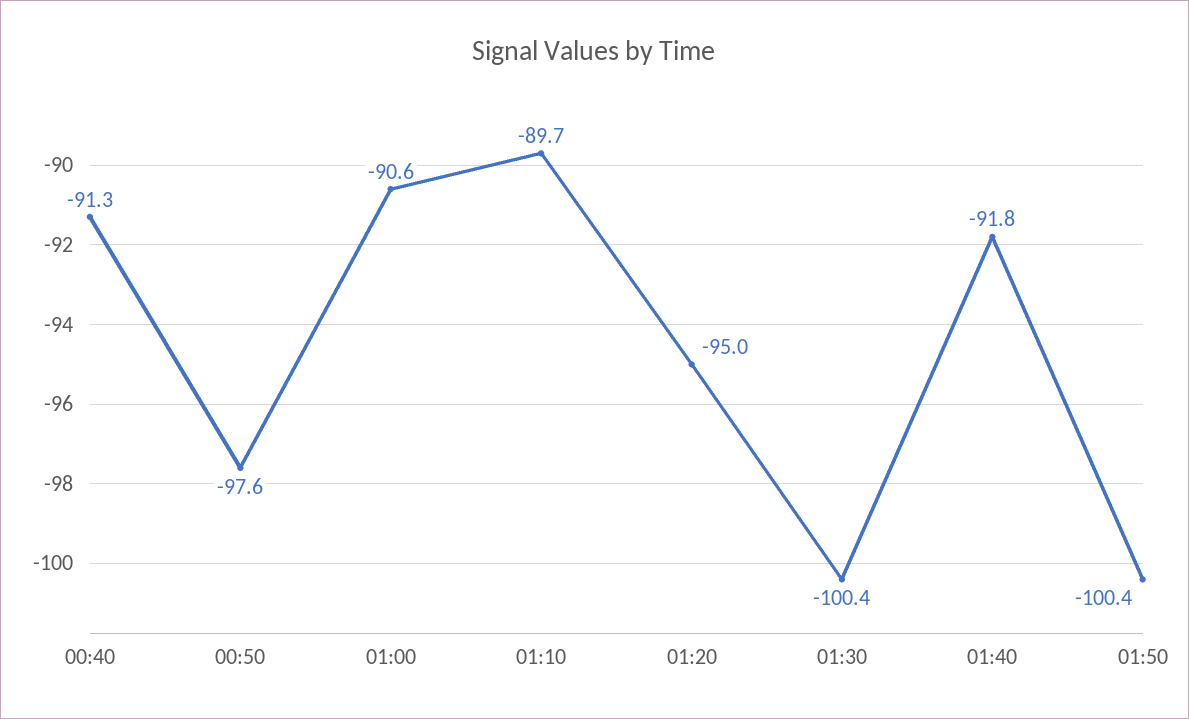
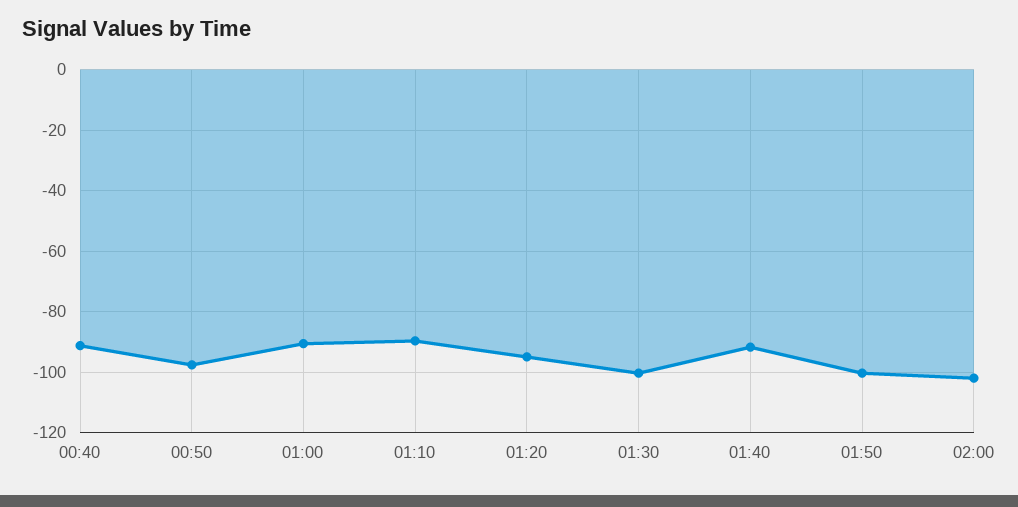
02:00: none -> -102

